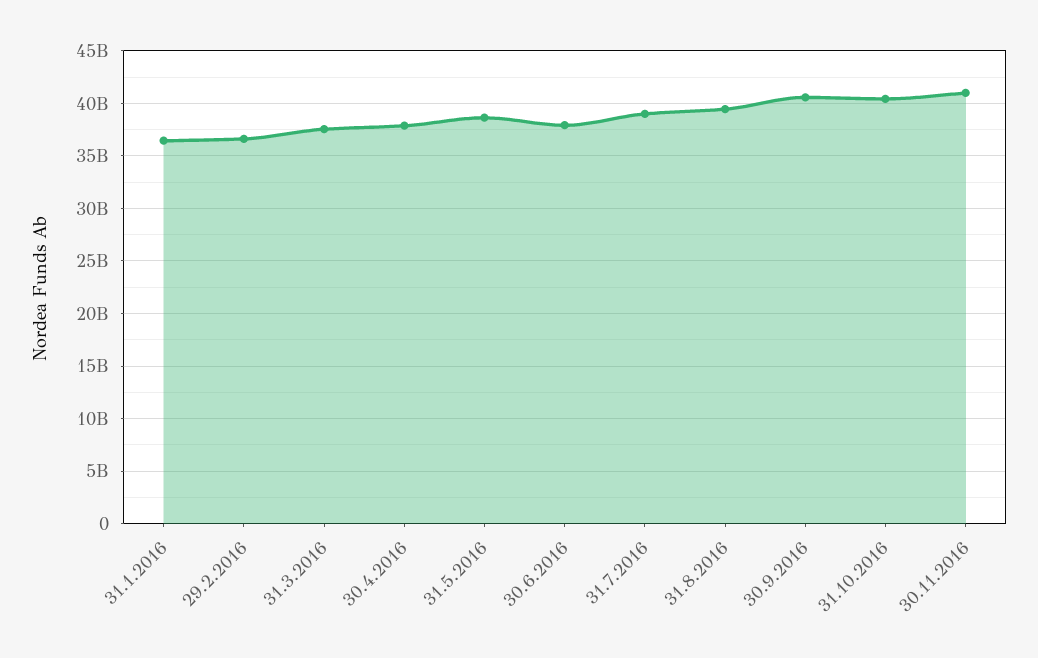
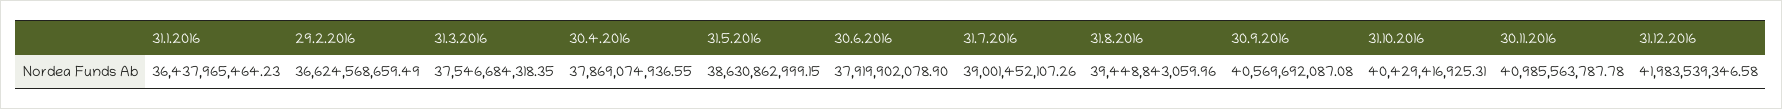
31.12.2016: none -> 41983539346.58

